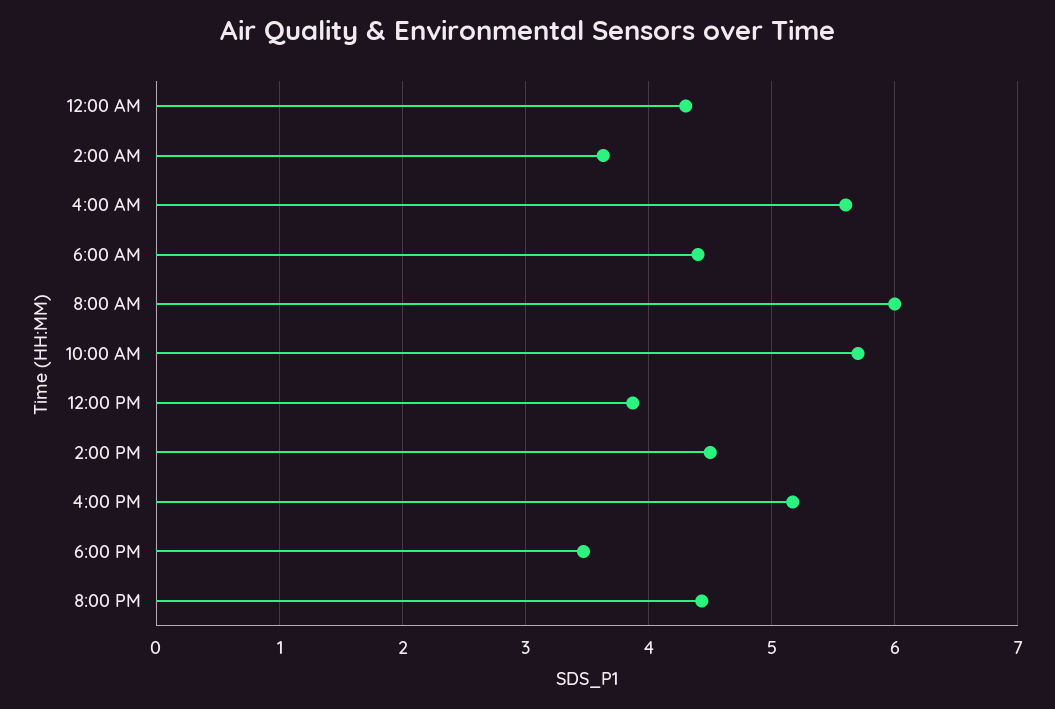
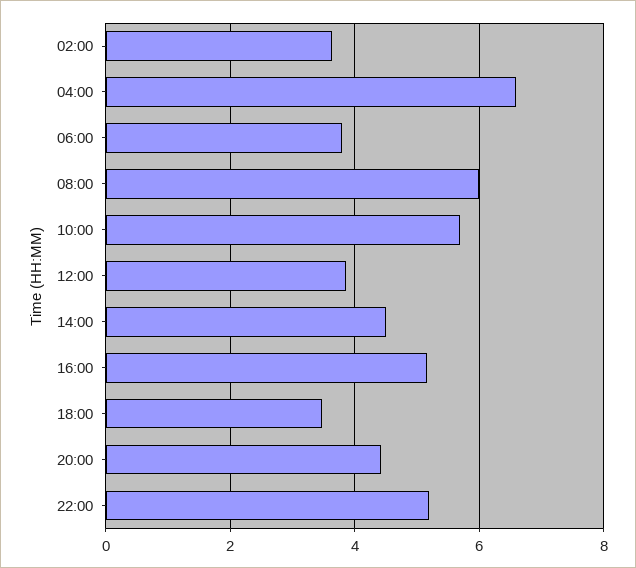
12:00 AM: 4.3 -> none
4:00 AM: 5.6 -> 6.6
6:00 AM: 4.4 -> 3.8
22:00: none -> 5.2

